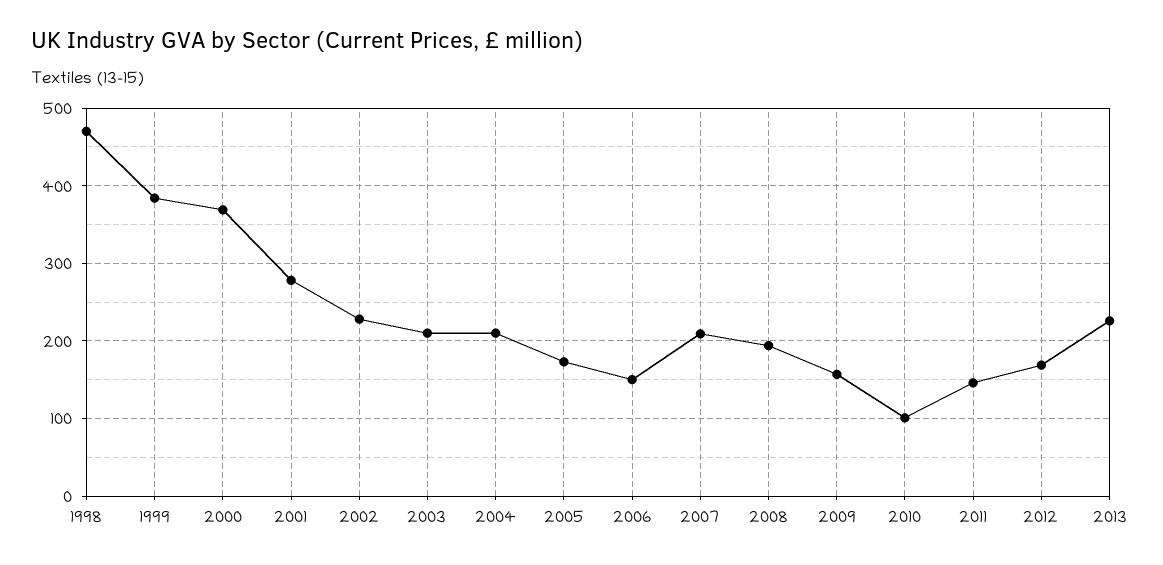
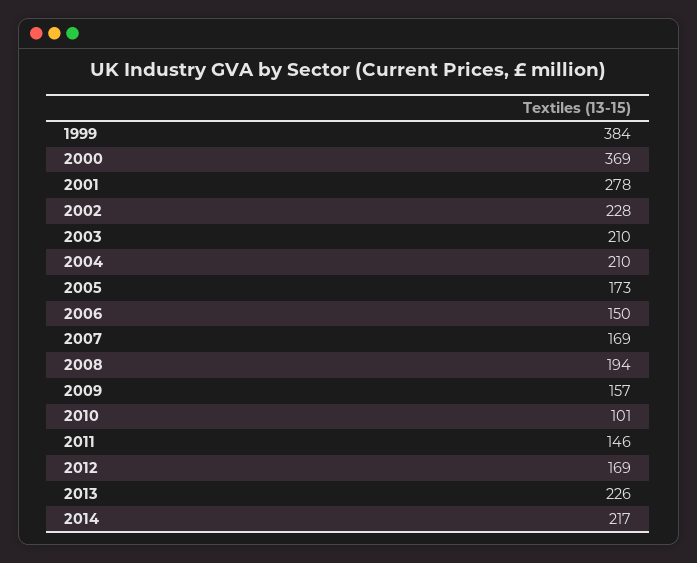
1998: 470 -> none
2007: 210 -> 169
2014: none -> 217

